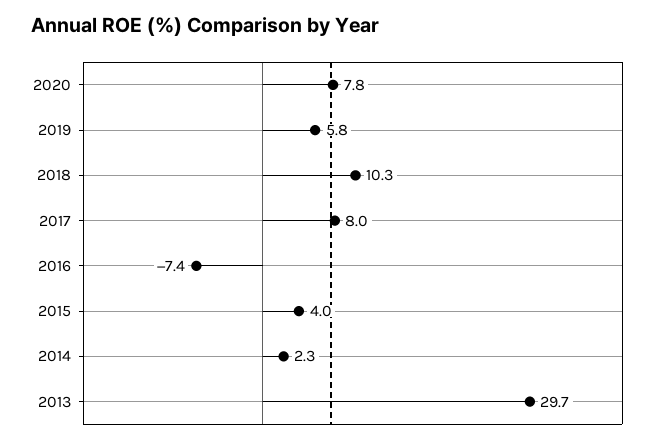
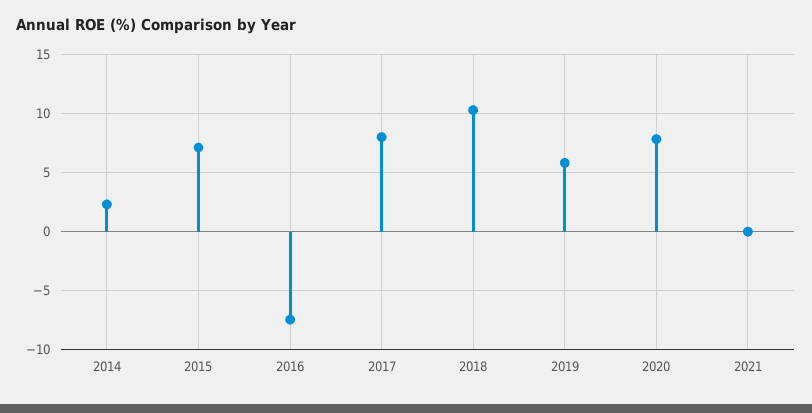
2015: 4 -> 7
2013: 29.7 -> none
2021: none -> 0

